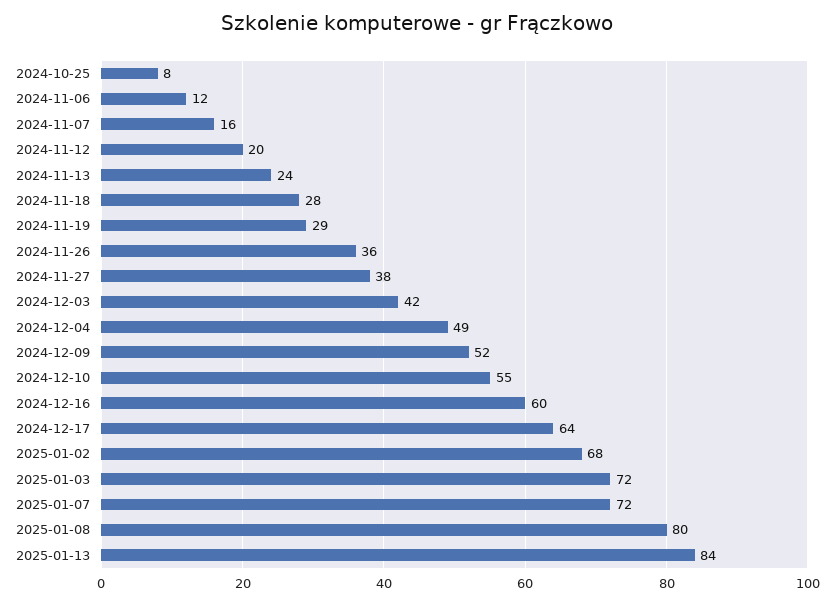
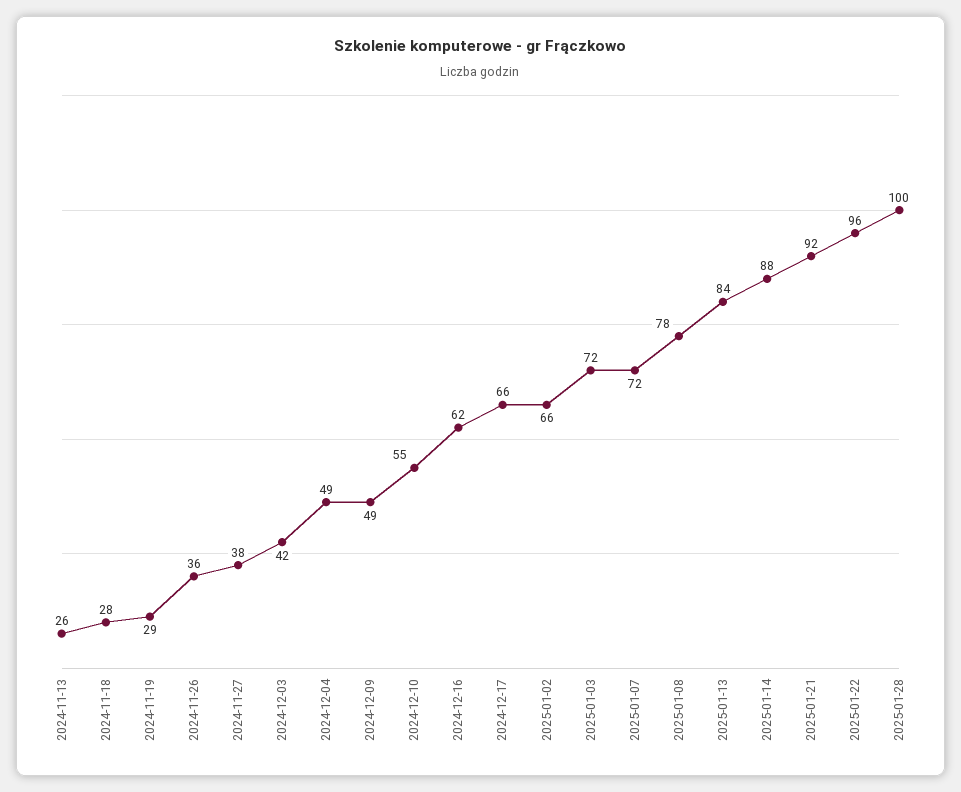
2024-10-25: 8 -> none
2024-11-06: 12 -> none
2024-11-07: 16 -> none
2024-11-12: 20 -> none
2024-11-13: 24 -> 26
2024-12-09: 52 -> 49
2024-12-16: 60 -> 62
2024-12-17: 64 -> 66
2025-01-02: 68 -> 66
2025-01-08: 80 -> 78
2025-01-14: none -> 88
2025-01-21: none -> 92
2025-01-22: none -> 96
2025-01-28: none -> 100

